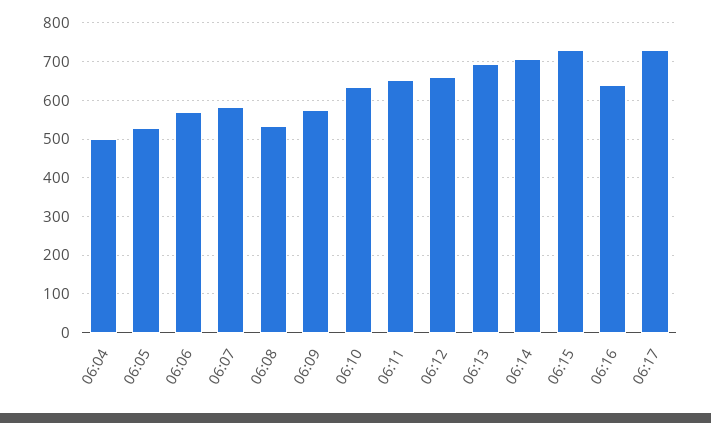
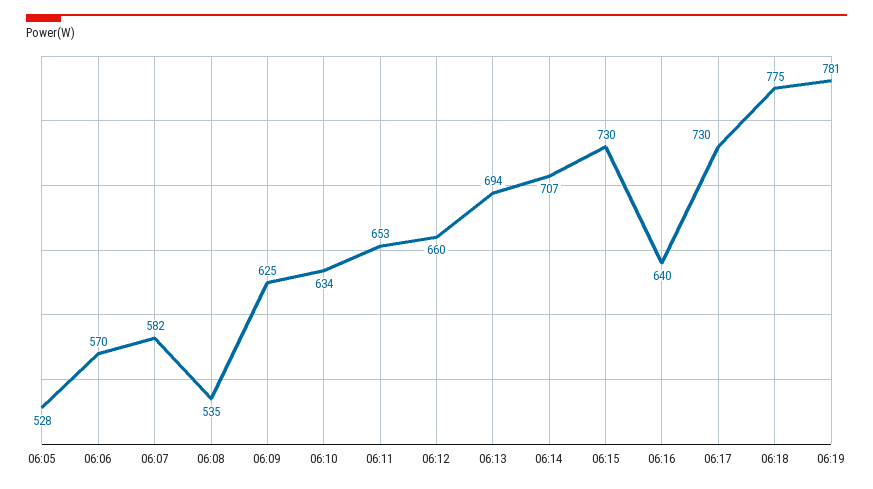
06:04: 500 -> none
06:09: 580 -> 625
06:18: none -> 775
06:19: none -> 781

